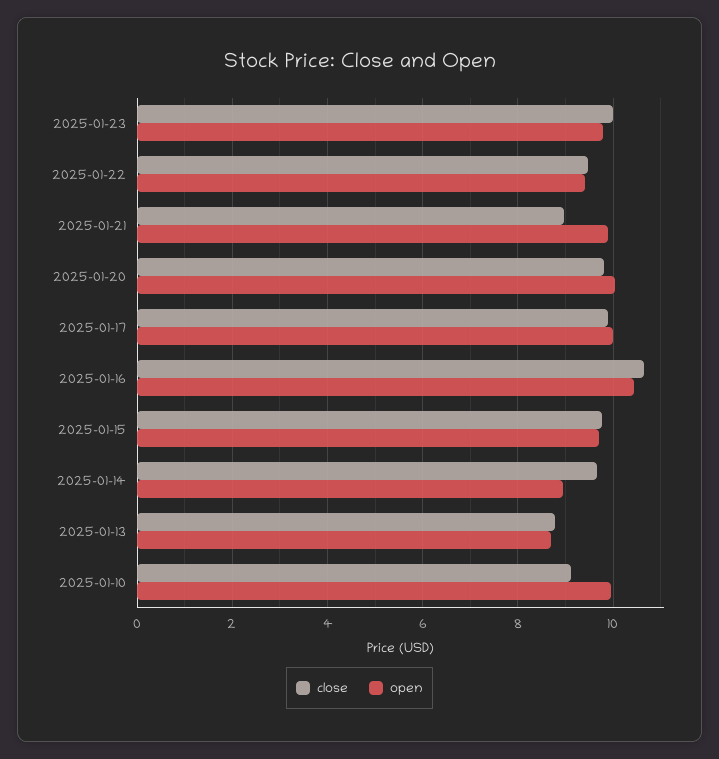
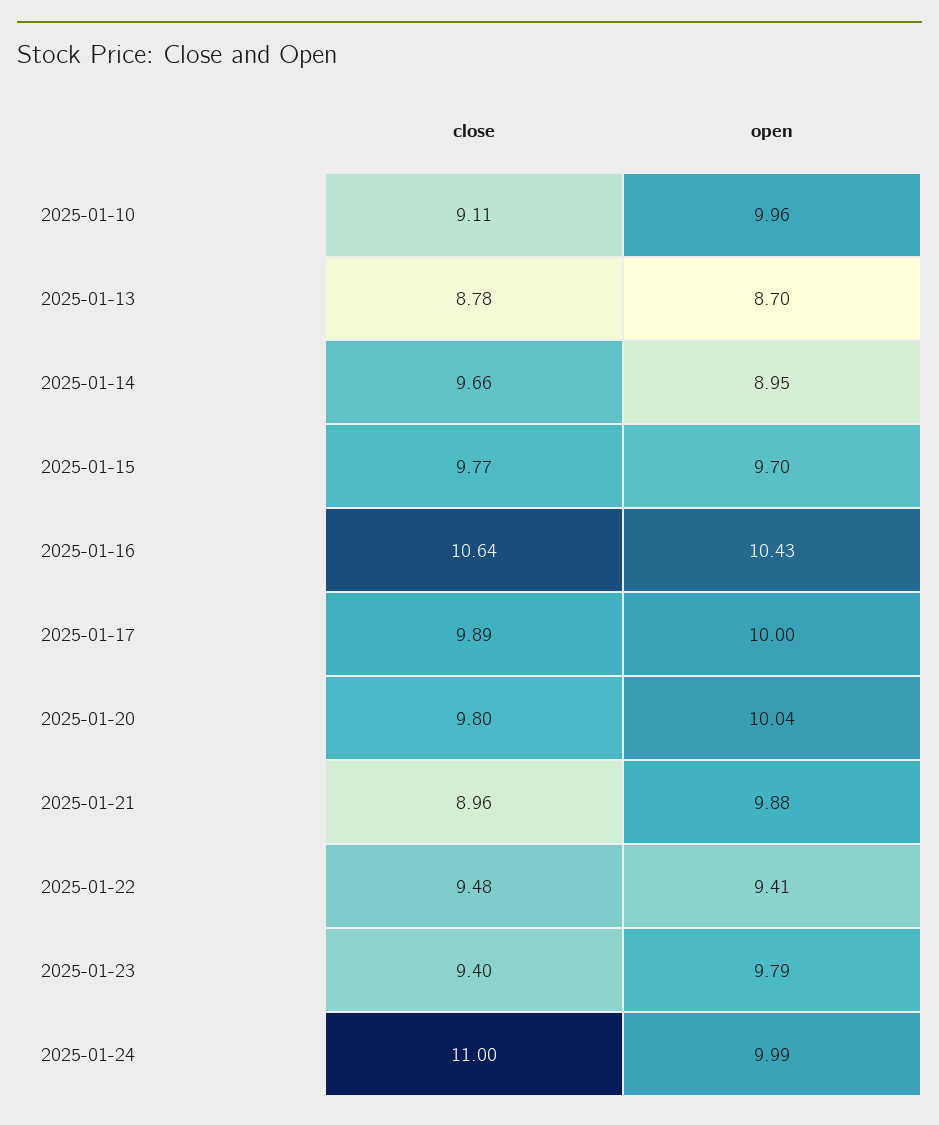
close, 2025-01-23: 10 -> 9.4
close, 2025-01-24: none -> 11
open, 2025-01-24: none -> 9.99

